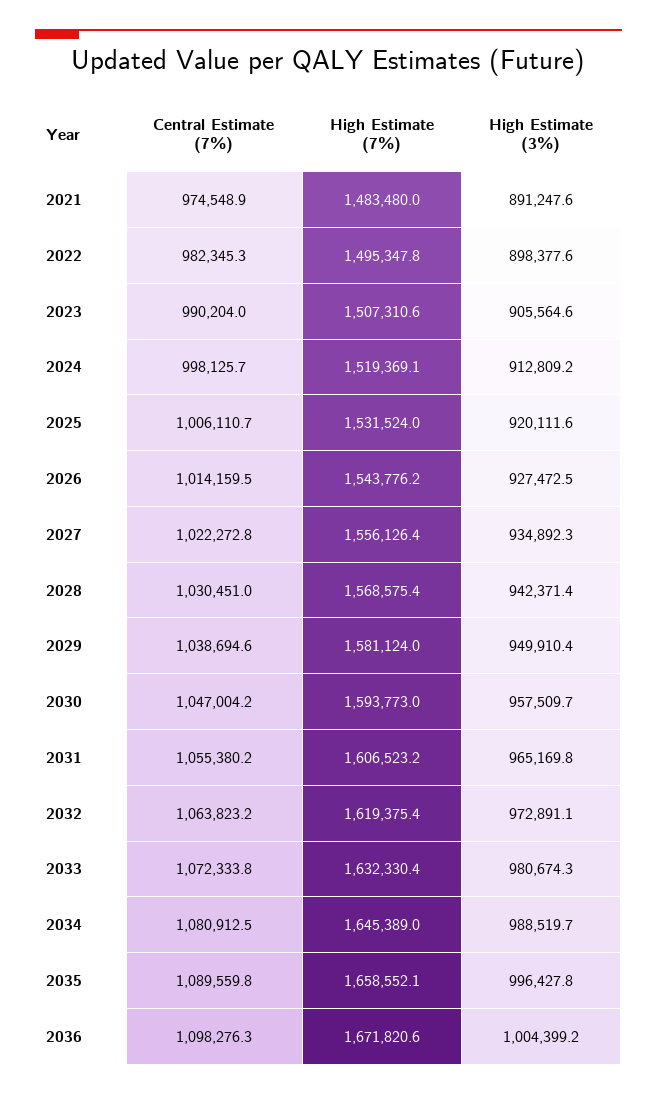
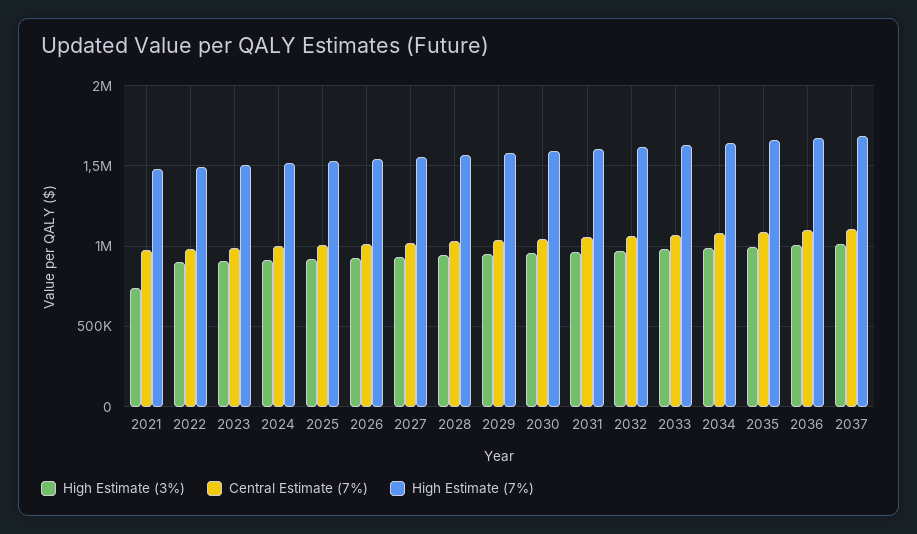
High Estimate (3%), 2021: 891247.6 -> 750000
High Estimate (3%), 2037: none -> 1000000
Central Estimate (7%), 2037: none -> 1100000
High Estimate (7%), 2037: none -> 1700000

